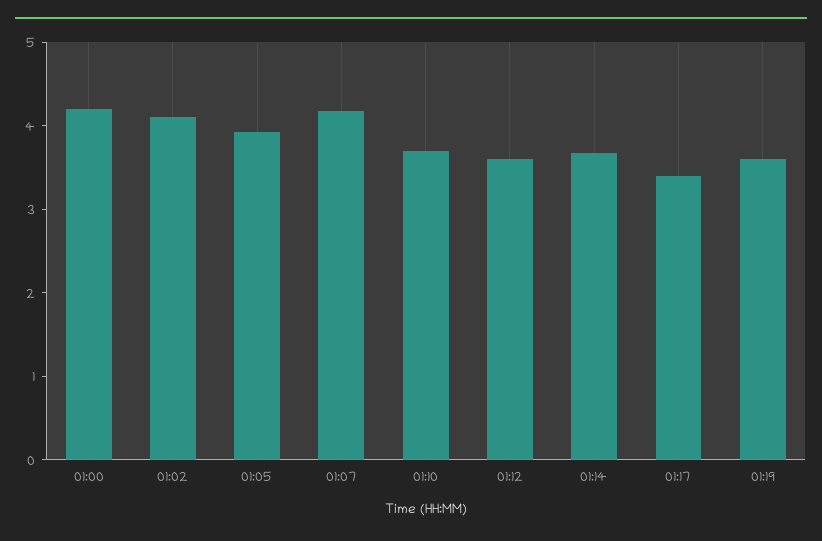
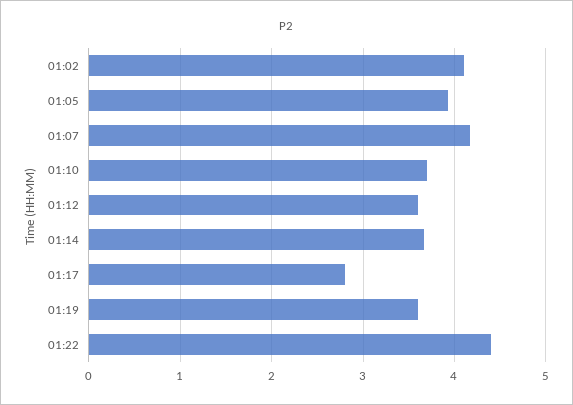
01:00: 4.2 -> none
01:17: 3.4 -> 2.8
01:22: none -> 4.4

